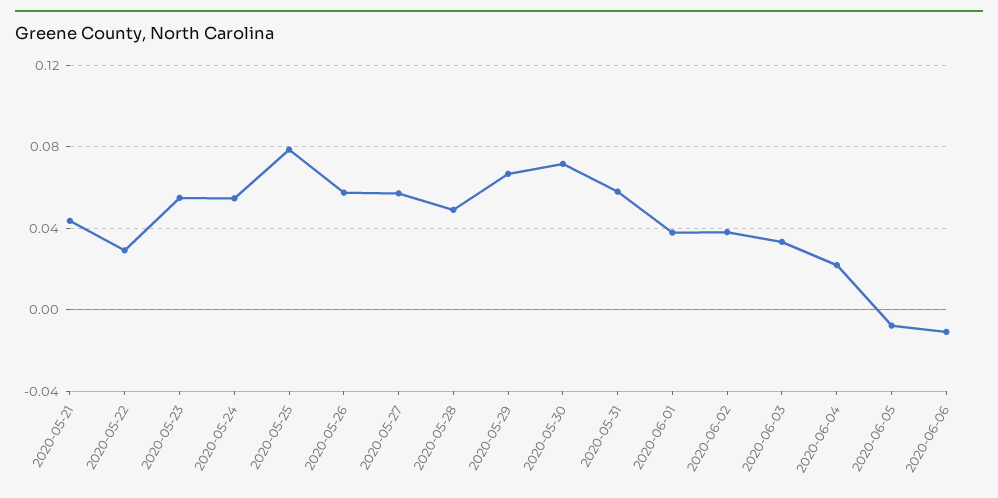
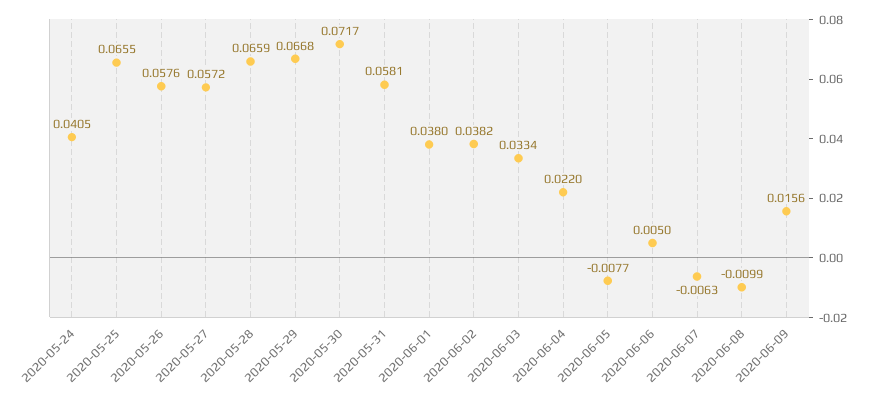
2020-05-21: 0.045 -> none
2020-05-22: 0.03 -> none
2020-05-23: 0.055 -> none
2020-05-24: 0.055 -> 0.0405
2020-05-25: 0.08 -> 0.0655
2020-05-28: 0.05 -> 0.0659
2020-06-06: -0.01 -> 0.005
2020-06-07: none -> -0.0063
2020-06-08: none -> -0.0099
2020-06-09: none -> 0.0156

